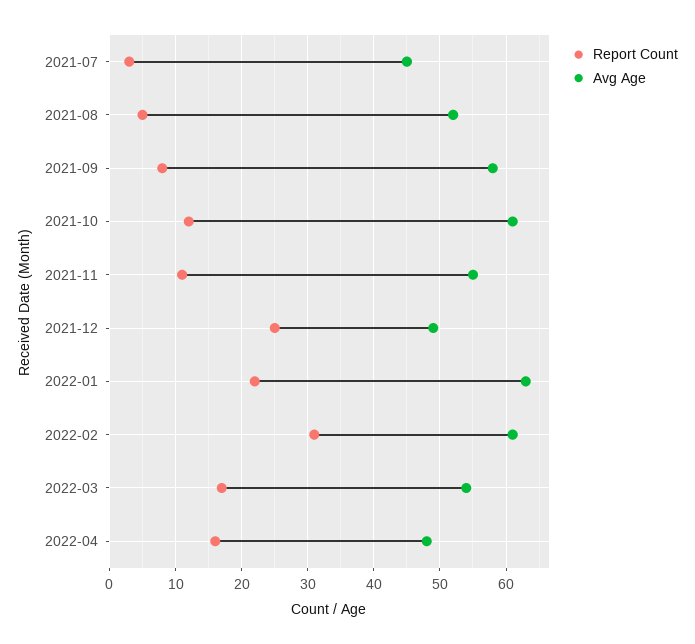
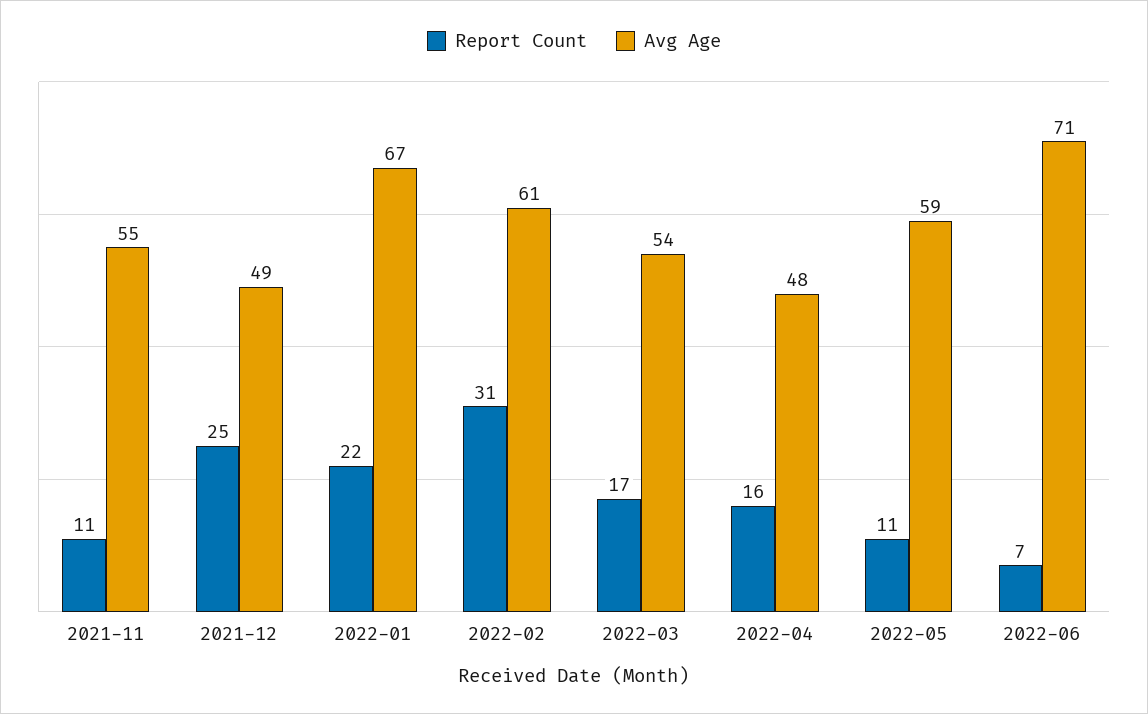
Report Count, 2021-07: 3 -> none
Avg Age, 2021-07: 45 -> none
Report Count, 2021-08: 5 -> none
Avg Age, 2021-08: 52 -> none
Report Count, 2021-09: 8 -> none
Avg Age, 2021-09: 58 -> none
Report Count, 2021-10: 12 -> none
Avg Age, 2021-10: 61 -> none
Avg Age, 2022-01: 63 -> 67
Report Count, 2022-05: none -> 11
Avg Age, 2022-05: none -> 59
Report Count, 2022-06: none -> 7
Avg Age, 2022-06: none -> 71

